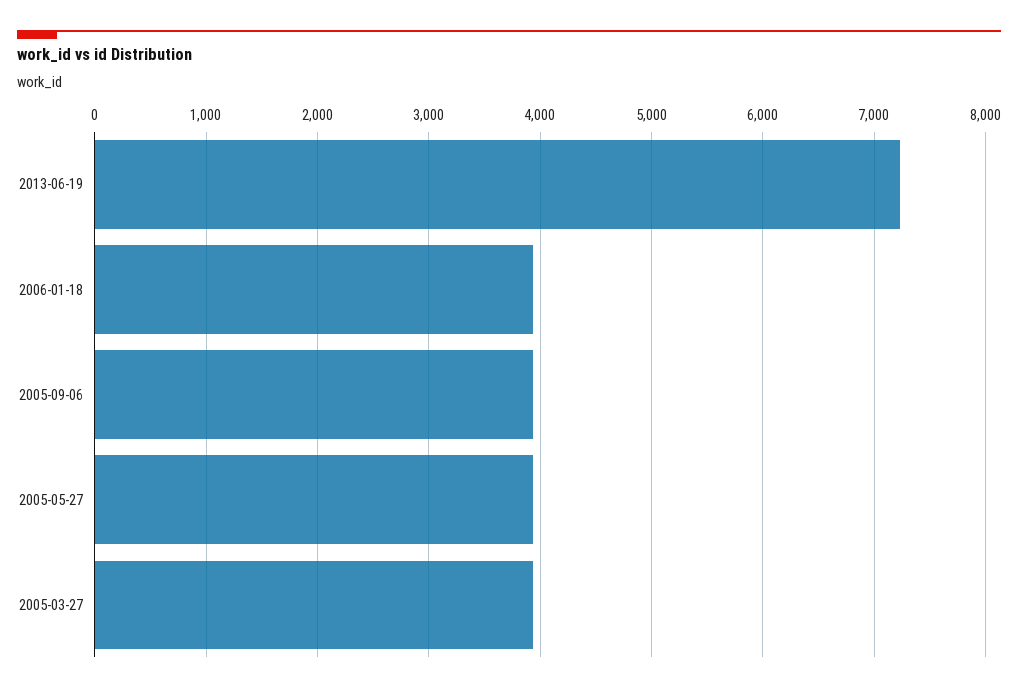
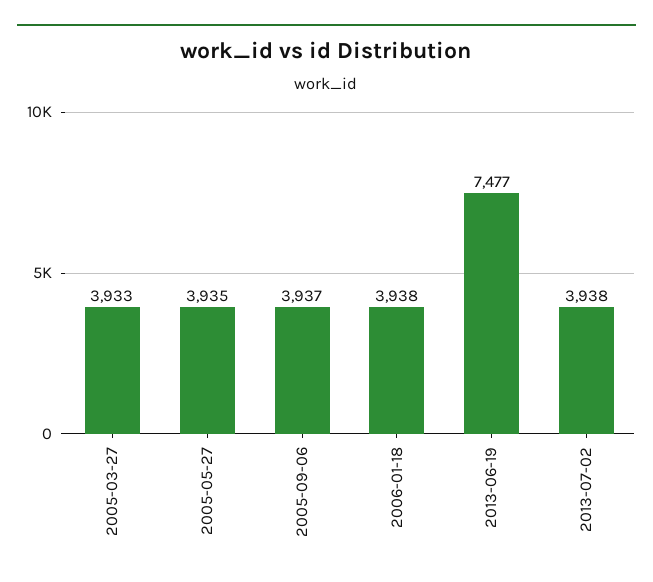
2013-06-19: 7200 -> 7477
2013-07-02: none -> 3938

